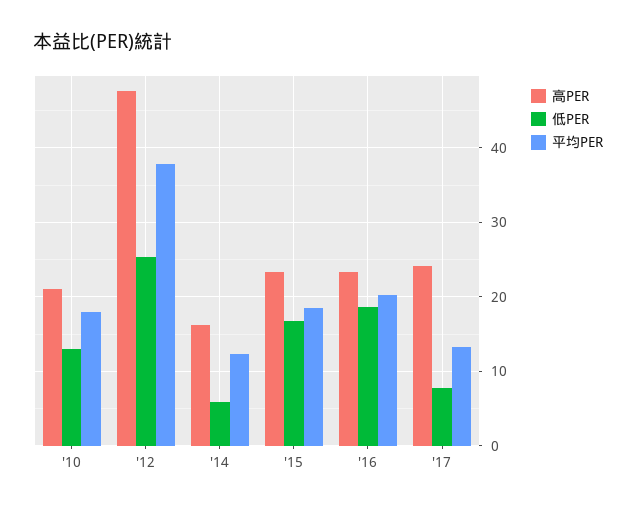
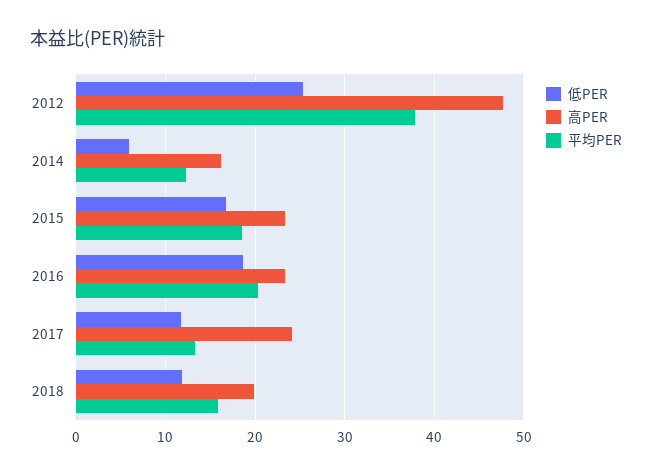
高PER, '10: 21 -> none
低PER, '10: 13 -> none
平均PER, '10: 18 -> none
低PER, '17: 8 -> 12
低PER, 2018: none -> 12
高PER, 2018: none -> 20
平均PER, 2018: none -> 16

